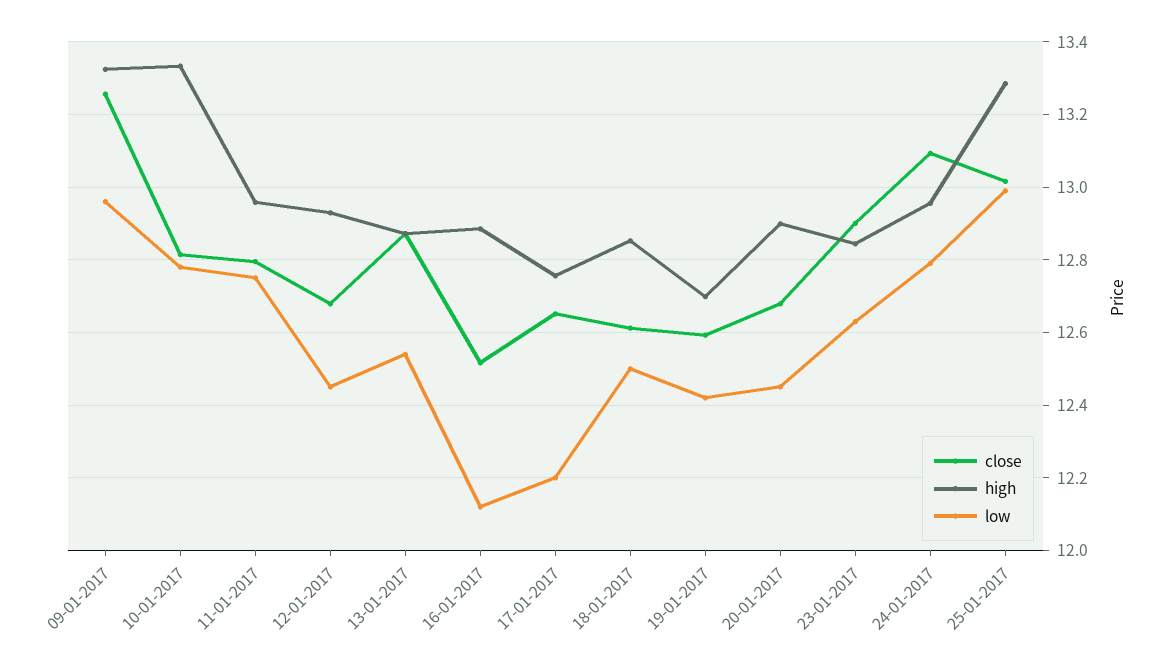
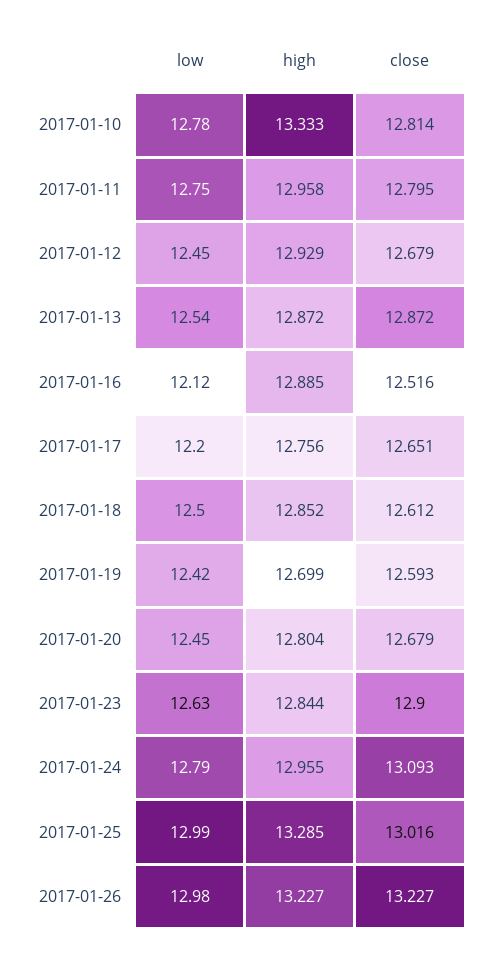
close, 09-01-2017: 13.26 -> none
high, 09-01-2017: 13.32 -> none
low, 09-01-2017: 12.96 -> none
high, 20-01-2017: 12.9 -> 12.804
low, 2017-01-26: none -> 12.98
high, 2017-01-26: none -> 13.227
close, 2017-01-26: none -> 13.227

